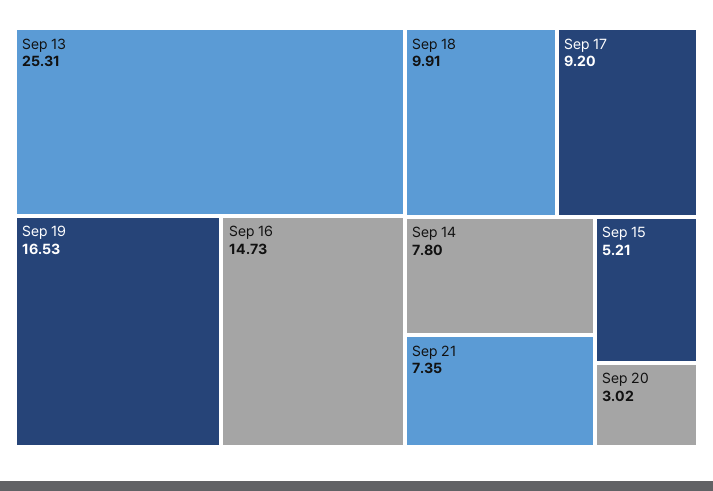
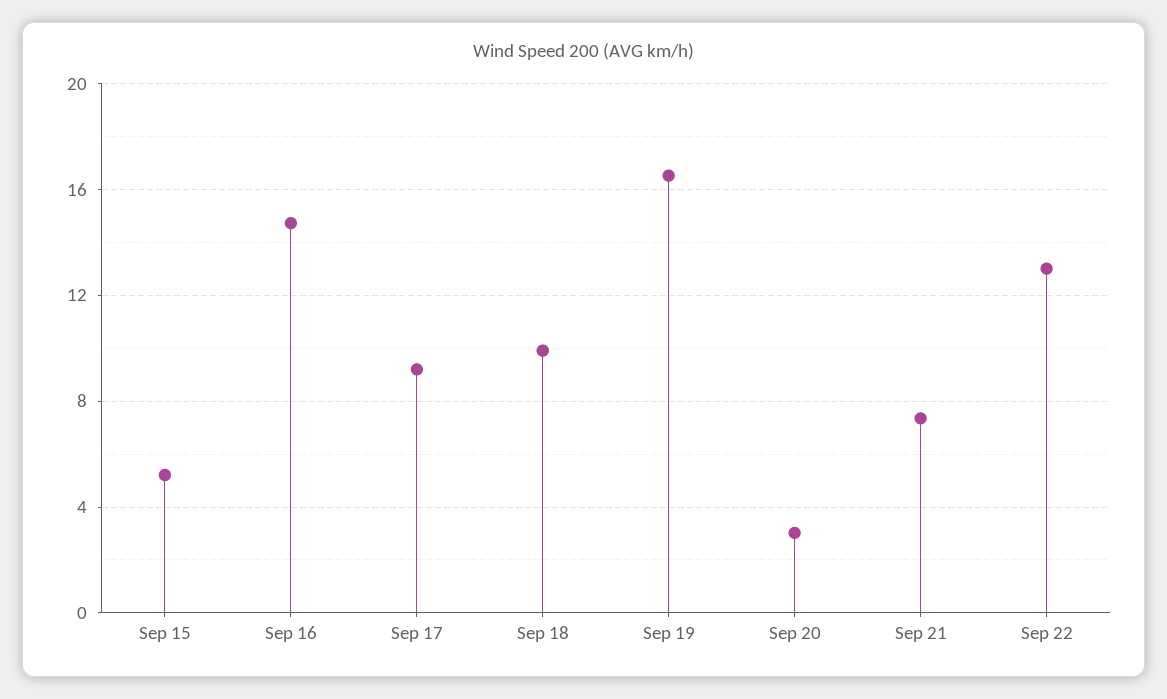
Sep 13: 25.31 -> none
Sep 14: 7.8 -> none
Sep 22: none -> 13

